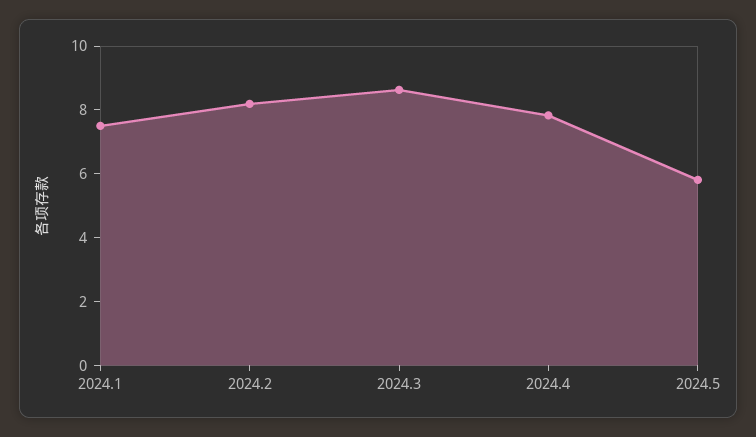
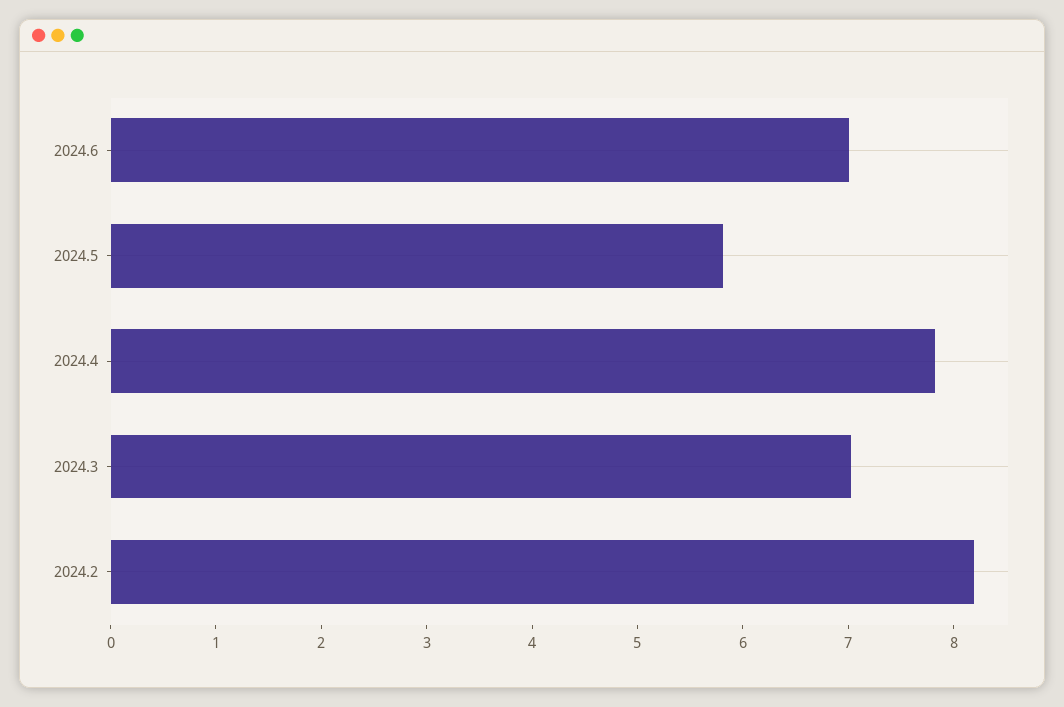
2024.1: 7.5 -> none
2024.3: 8.5 -> 7
2024.6: none -> 7

